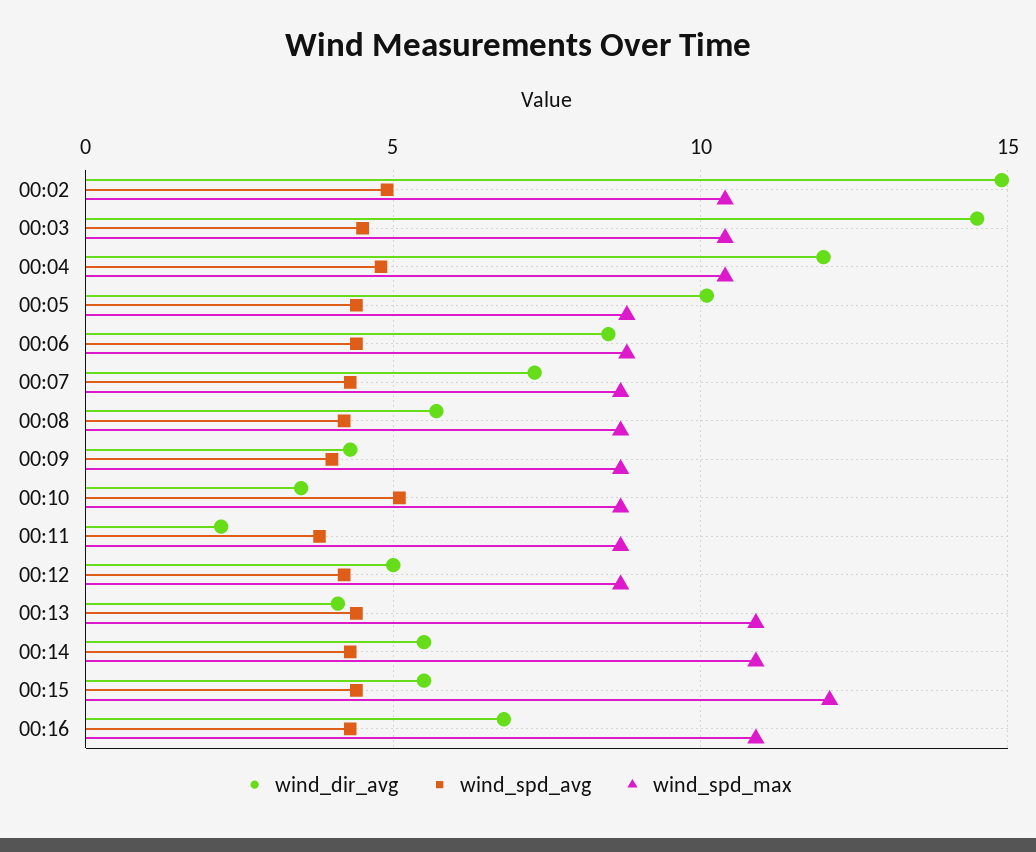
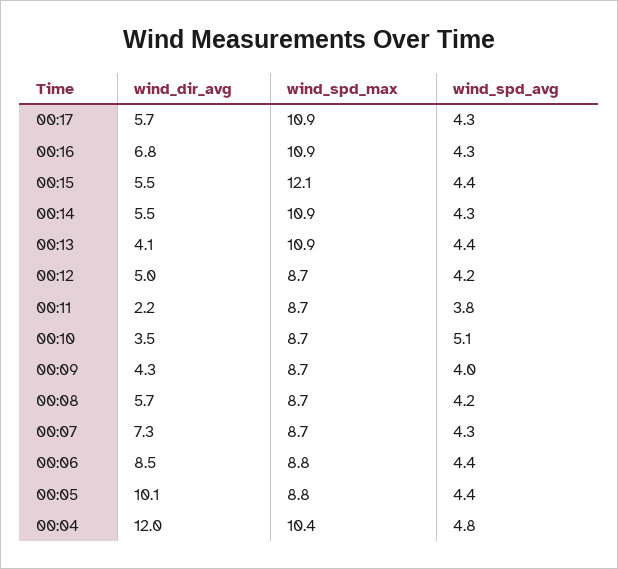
wind_dir_avg, 00:02: 15 -> none
wind_spd_avg, 00:02: 5 -> none
wind_spd_max, 00:02: 10.5 -> none
wind_dir_avg, 00:03: 14.5 -> none
wind_spd_avg, 00:03: 4.5 -> none
wind_spd_max, 00:03: 10.5 -> none
wind_dir_avg, 00:17: none -> 5.7
wind_spd_max, 00:17: none -> 10.9
wind_spd_avg, 00:17: none -> 4.3

